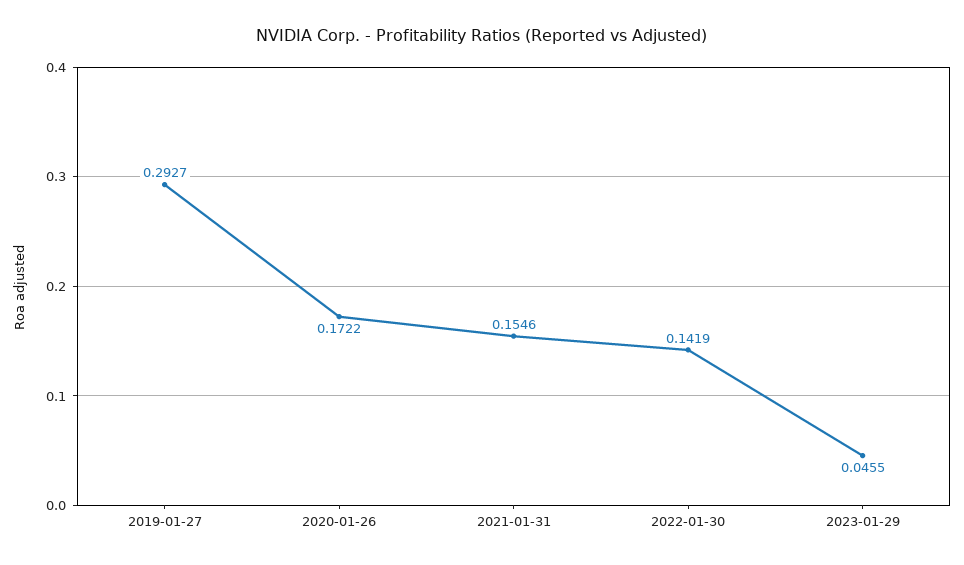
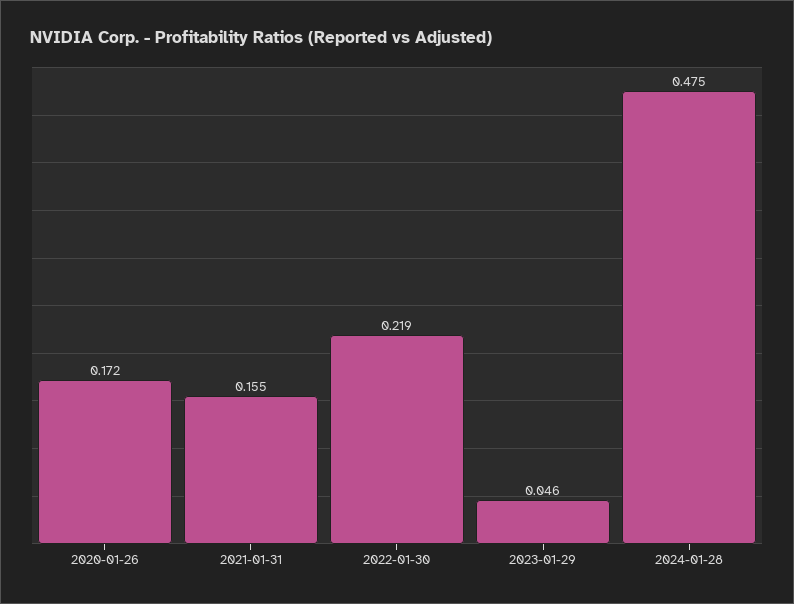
2019-01-27: 0.2927 -> none
2022-01-30: 0.1419 -> 0.219
2024-01-28: none -> 0.475

